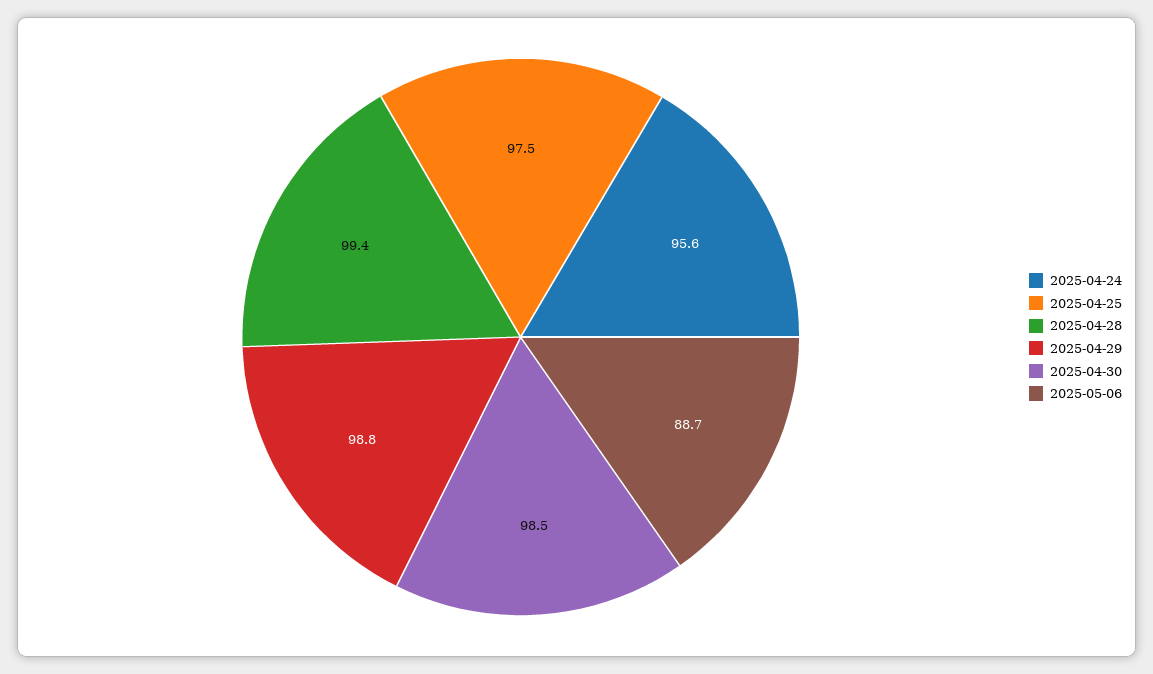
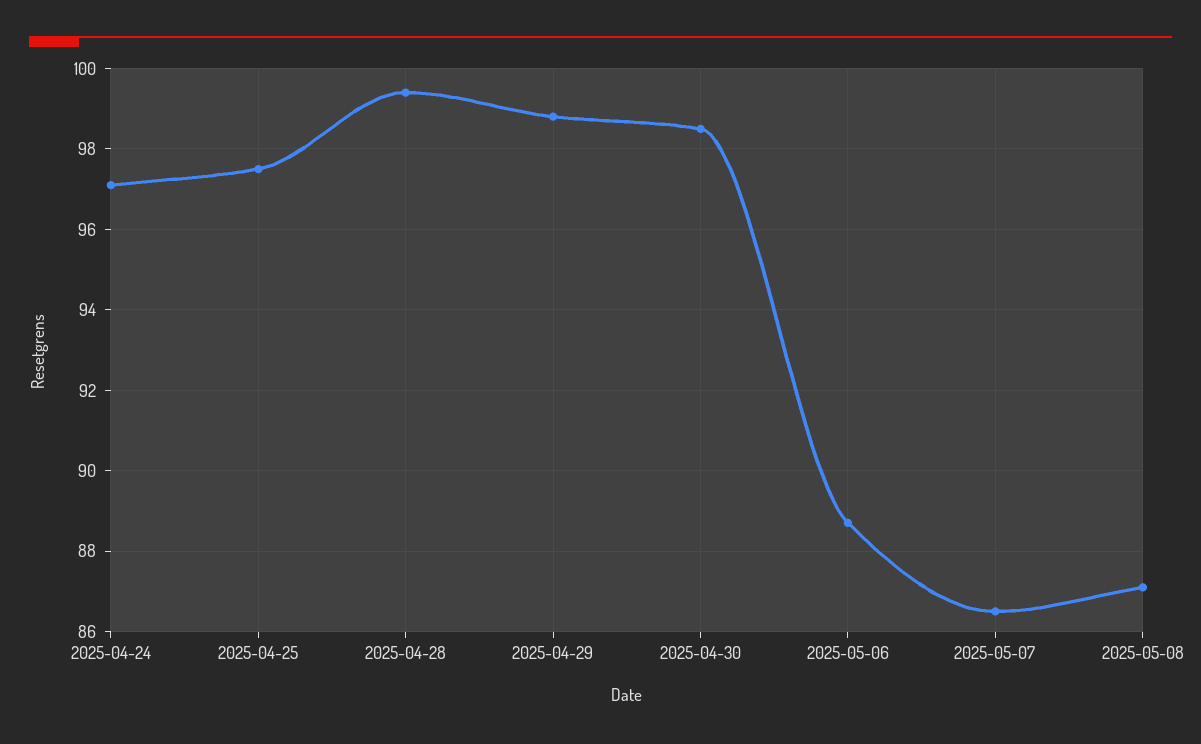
2025-04-24: 95.6 -> 97
2025-05-07: none -> 86.5
2025-05-08: none -> 87

